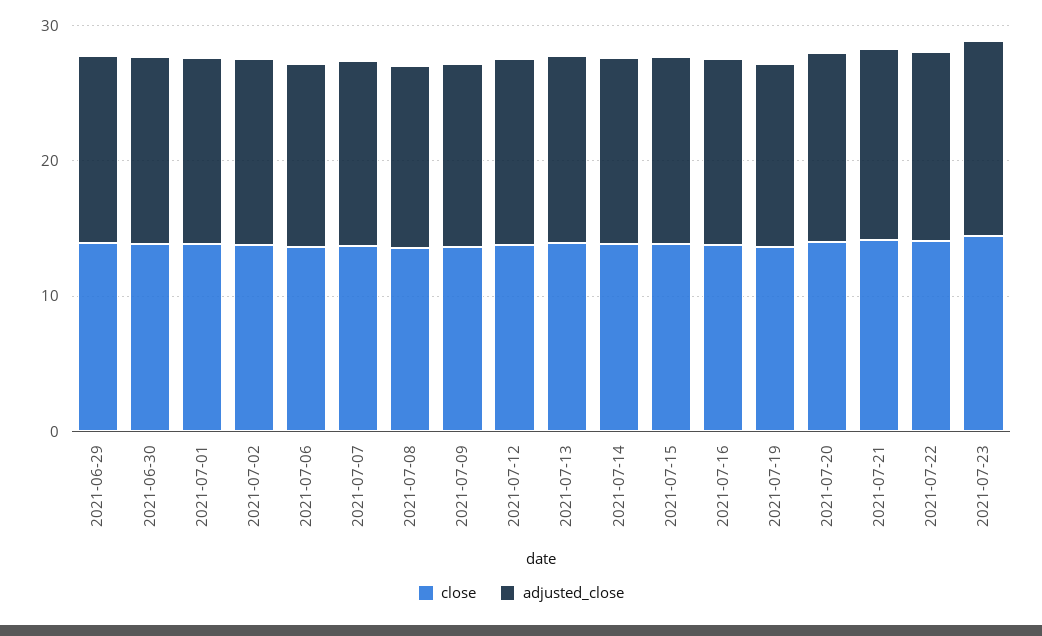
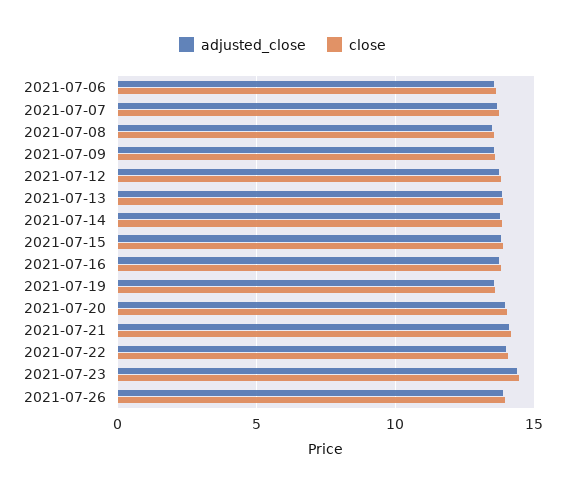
close, 2021-06-29: 14 -> none
adjusted_close, 2021-06-29: 14 -> none
close, 2021-06-30: 14 -> none
adjusted_close, 2021-06-30: 14 -> none
close, 2021-07-01: 14 -> none
adjusted_close, 2021-07-01: 14 -> none
close, 2021-07-02: 14 -> none
adjusted_close, 2021-07-02: 14 -> none
adjusted_close, 2021-07-26: none -> 14
close, 2021-07-26: none -> 14

